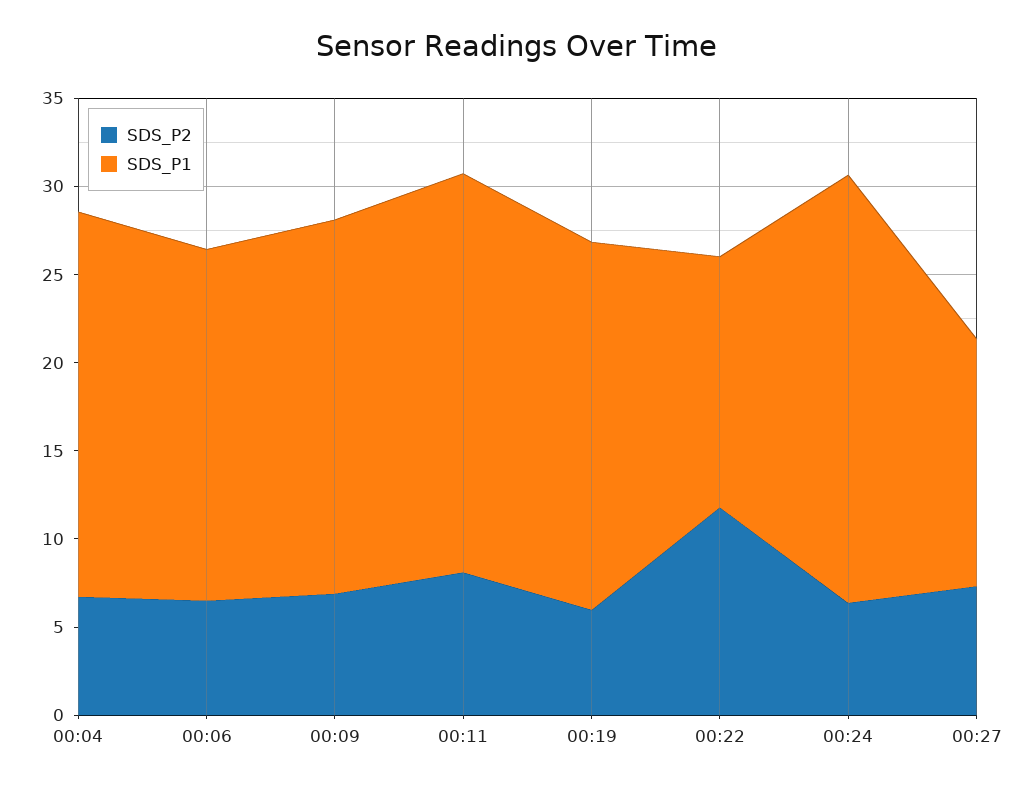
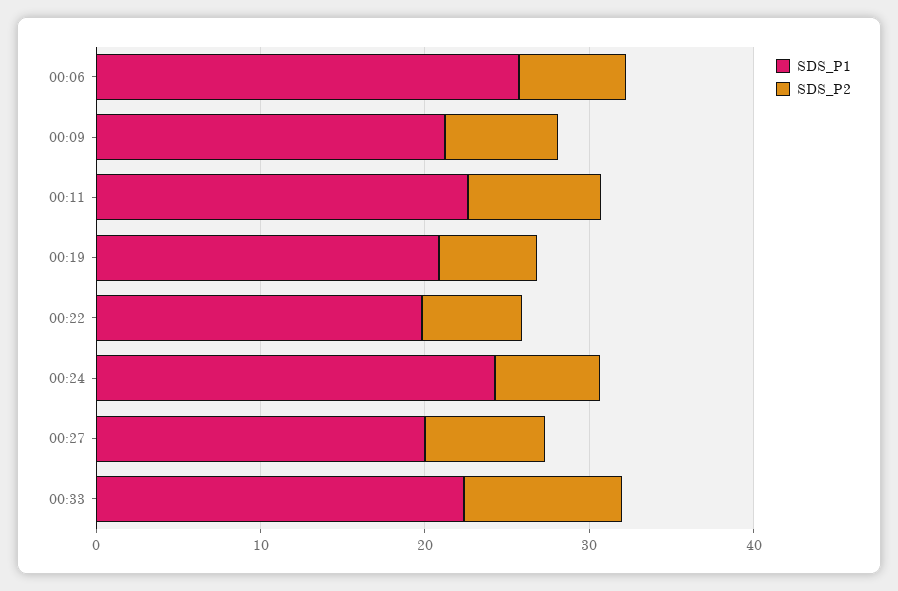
SDS_P2, 00:04: 7 -> none
SDS_P1, 00:04: 22 -> none
SDS_P1, 00:06: 20 -> 26
SDS_P2, 00:22: 12 -> 6
SDS_P1, 00:22: 14 -> 20
SDS_P1, 00:27: 14 -> 20
SDS_P1, 00:33: none -> 22
SDS_P2, 00:33: none -> 10

